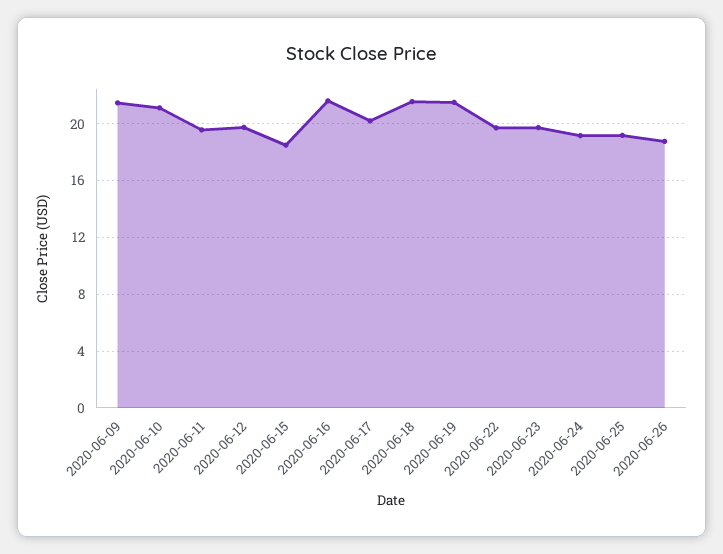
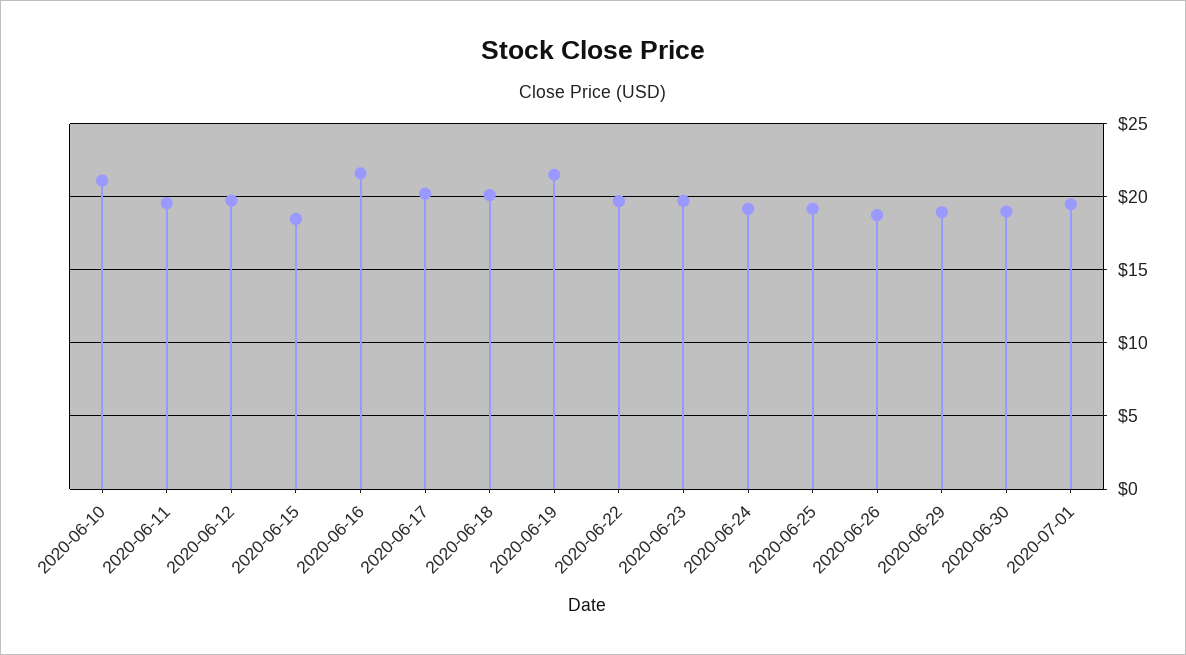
2020-06-09: 21.5 -> none
2020-06-18: 21.5 -> 20
2020-06-29: none -> 19
2020-06-30: none -> 19
2020-07-01: none -> 19.5

